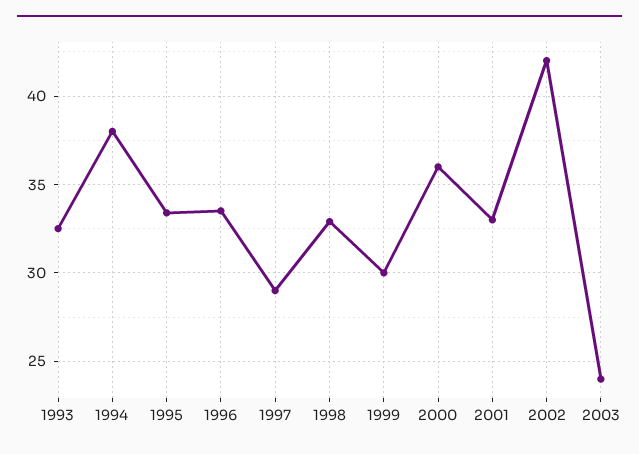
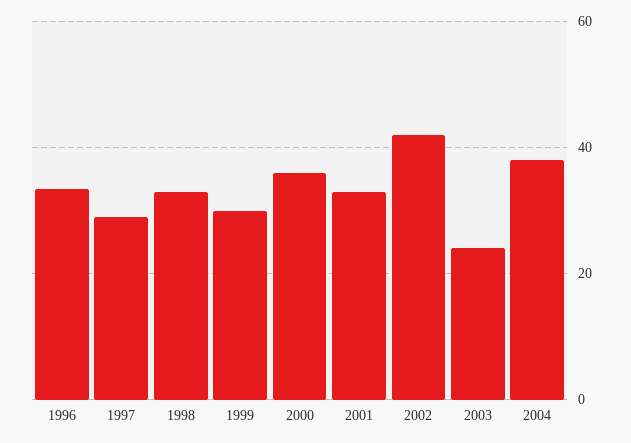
1993: 32.5 -> none
1994: 38 -> none
1995: 33.5 -> none
2004: none -> 38

